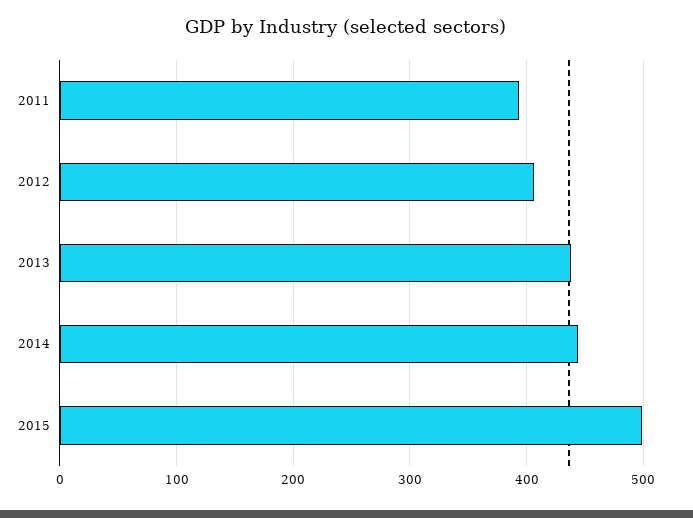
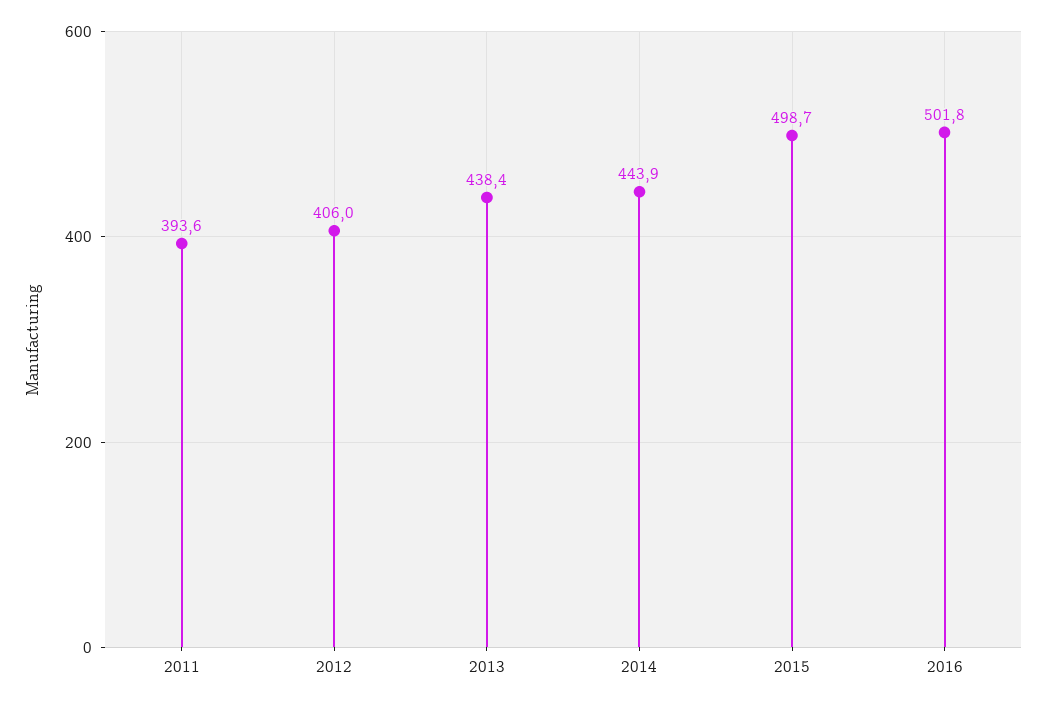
2016: none -> 501.8

